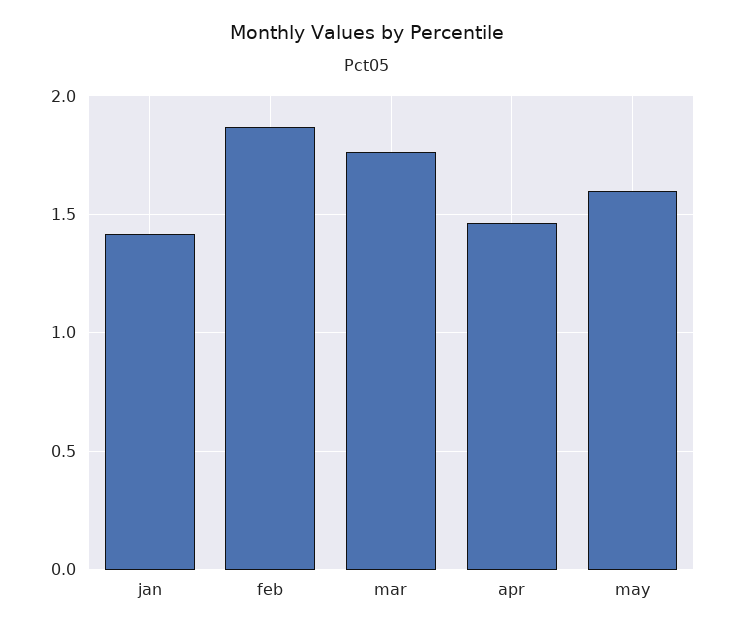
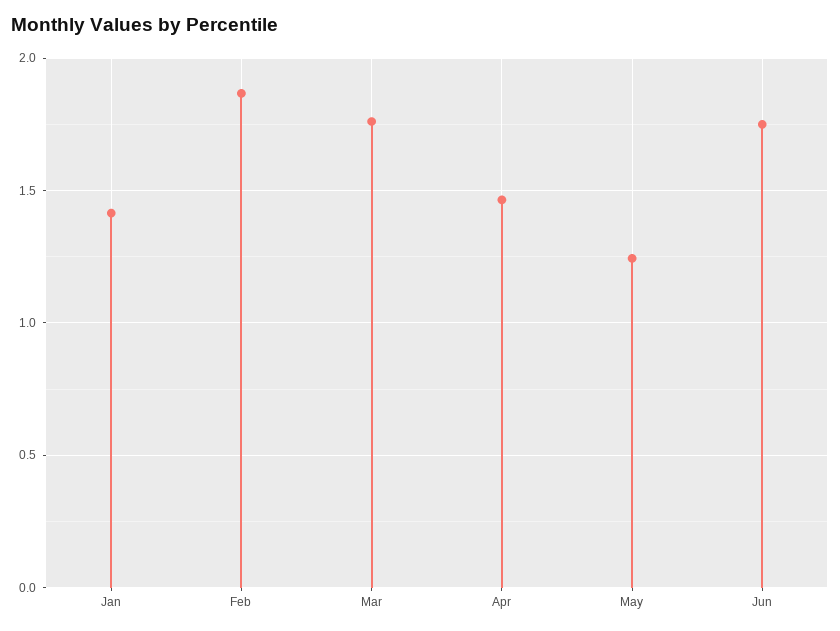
may: 1.6 -> 1.25
Jun: none -> 1.75

